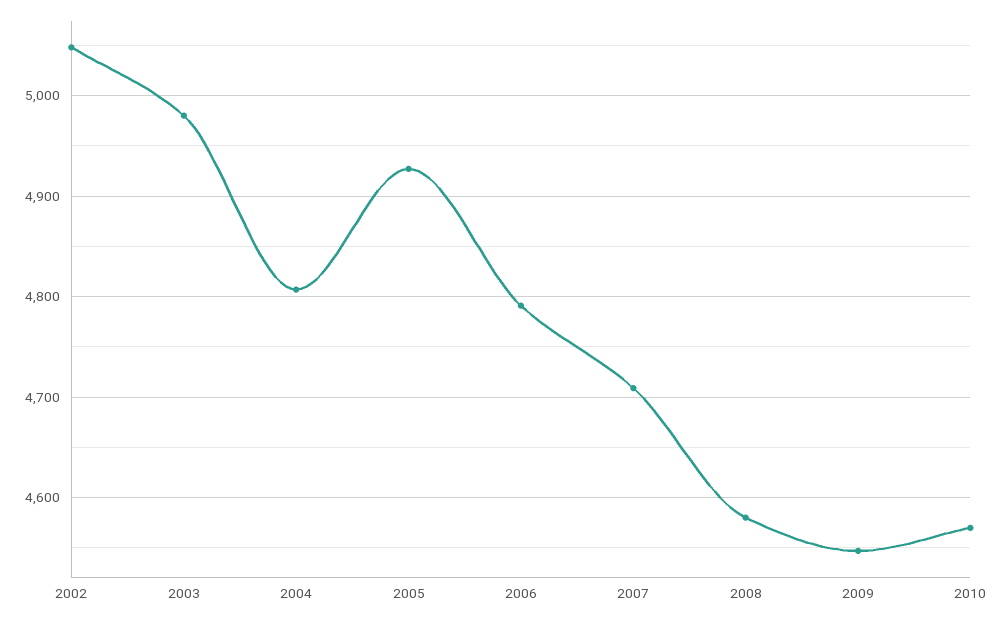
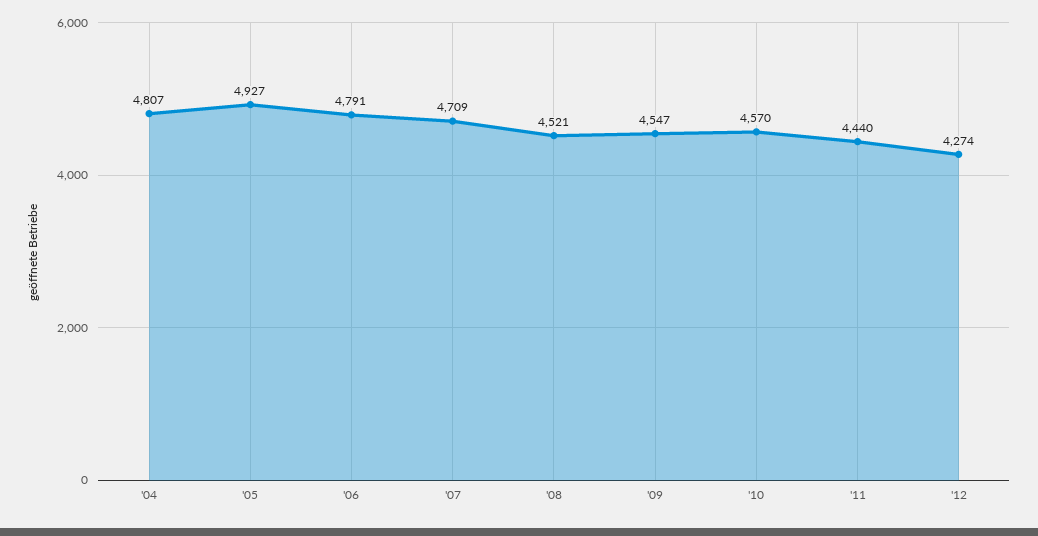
2002: 5050 -> none
2003: 4980 -> none
2008: 4580 -> 4521
'11: none -> 4440
'12: none -> 4274

